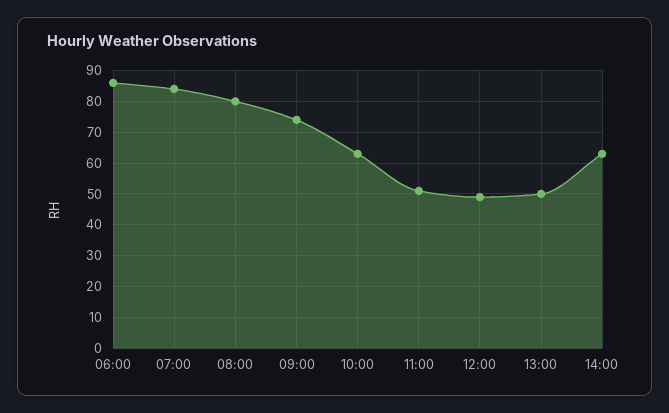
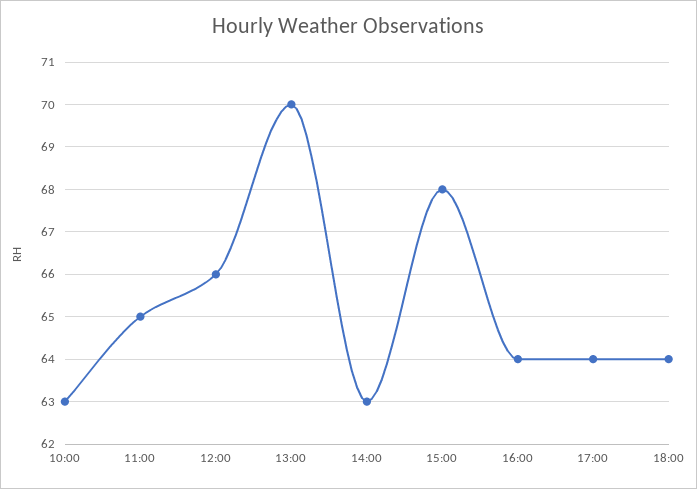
06:00: 85 -> none
07:00: 85 -> none
08:00: 80 -> none
09:00: 75 -> none
11:00: 50 -> 65
12:00: 50 -> 66
13:00: 50 -> 70
15:00: none -> 68
16:00: none -> 64
17:00: none -> 64
18:00: none -> 64

